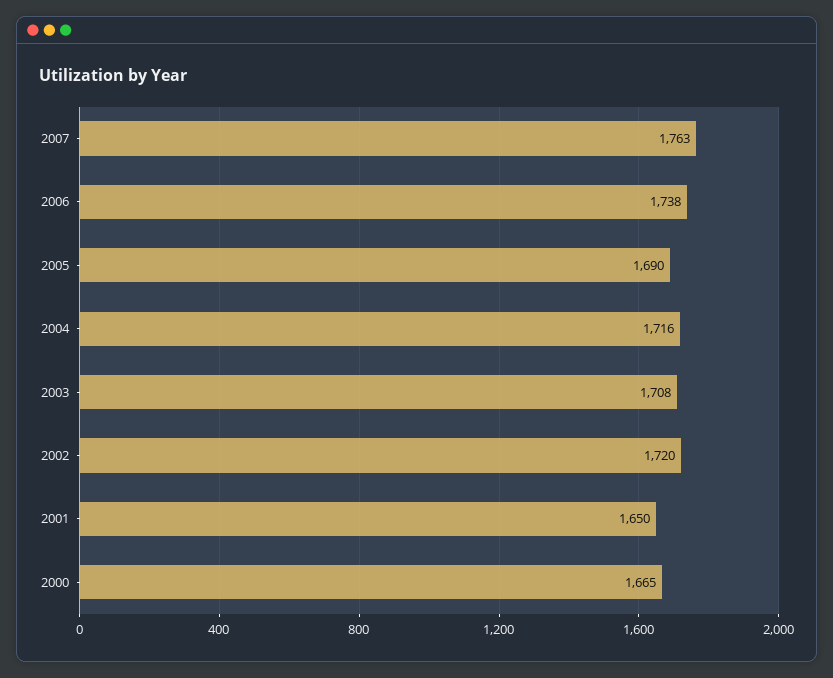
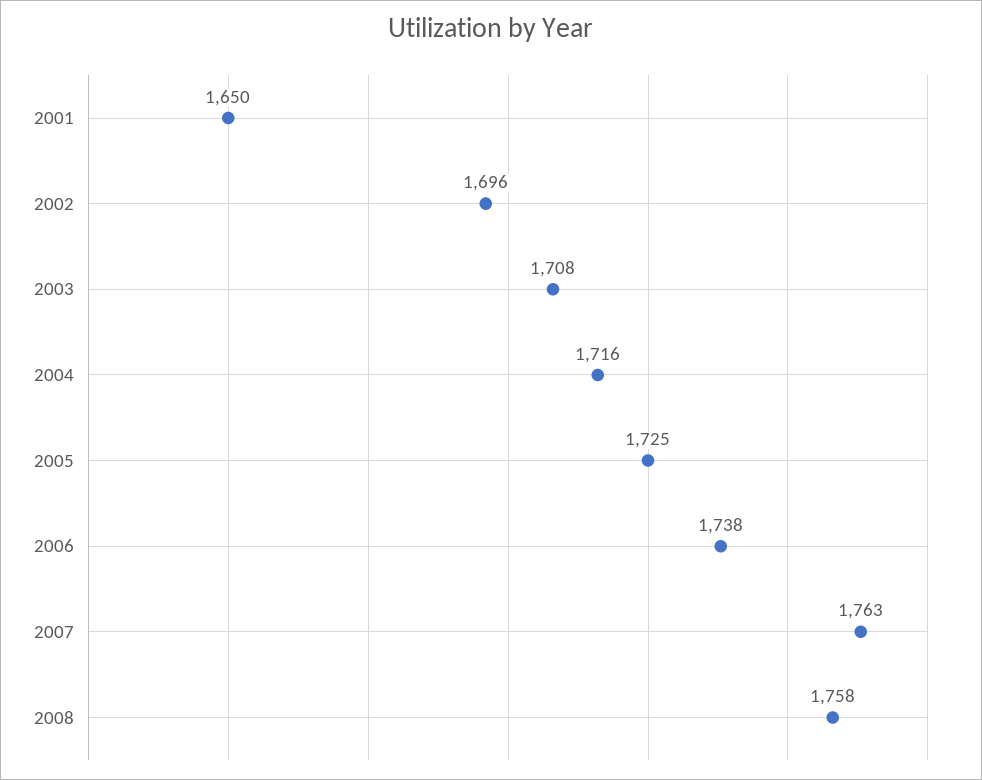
2005: 1690 -> 1725
2002: 1720 -> 1696
2000: 1665 -> none
2008: none -> 1758

